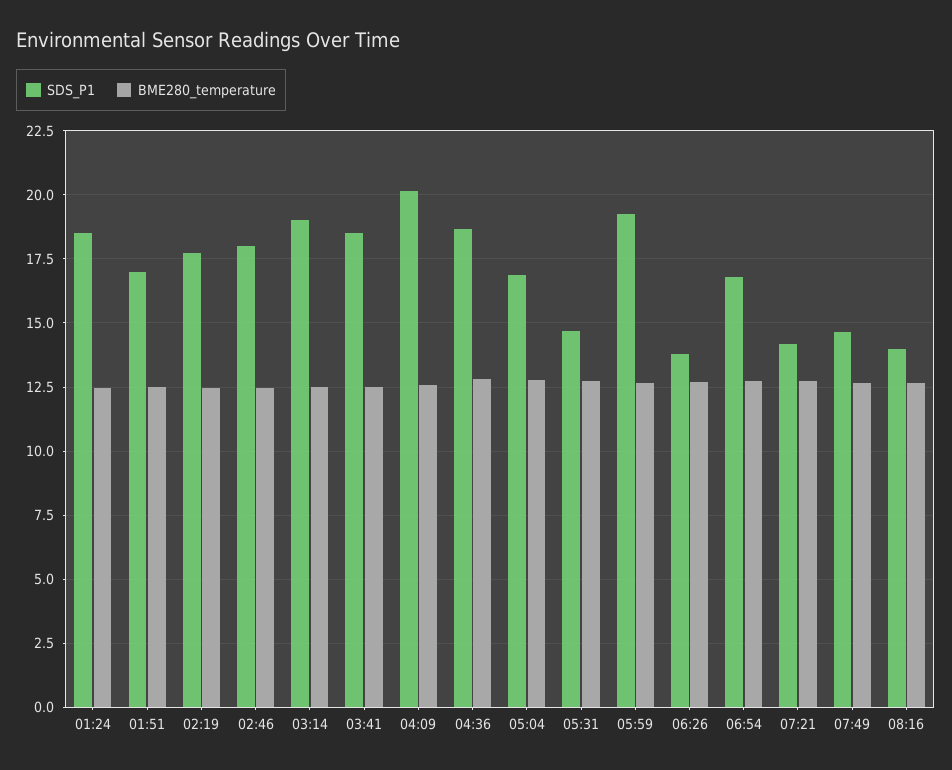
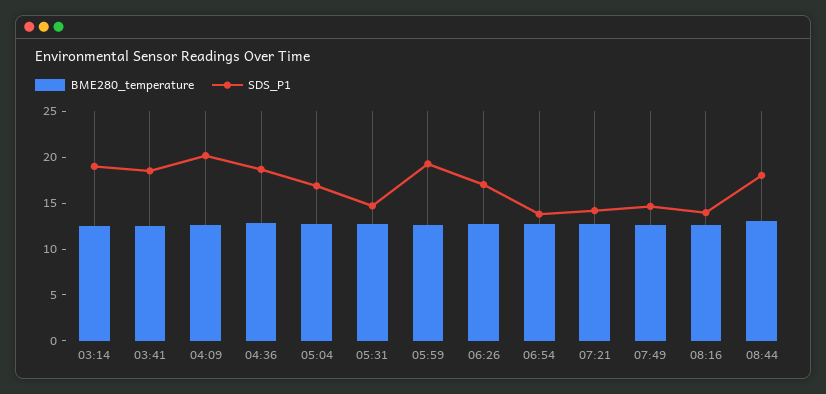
SDS_P1, 01:24: 18.5 -> none
BME280_temperature, 01:24: 12.5 -> none
SDS_P1, 01:51: 17 -> none
BME280_temperature, 01:51: 12.5 -> none
SDS_P1, 02:19: 17.75 -> none
BME280_temperature, 02:19: 12.5 -> none
SDS_P1, 02:46: 18 -> none
BME280_temperature, 02:46: 12.5 -> none
SDS_P1, 06:26: 13.75 -> 17
SDS_P1, 06:54: 16.75 -> 14
BME280_temperature, 08:44: none -> 13
SDS_P1, 08:44: none -> 18

